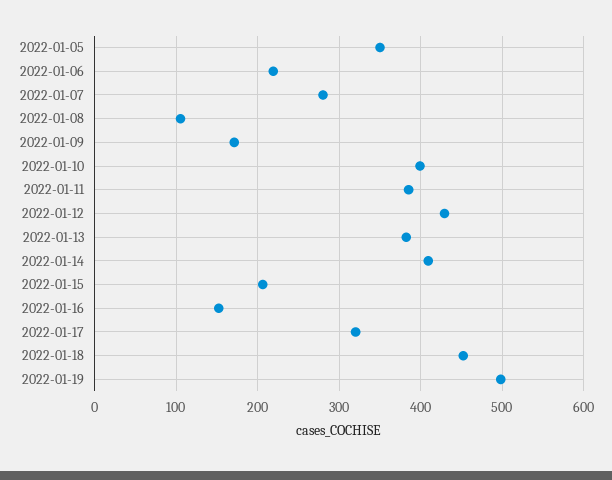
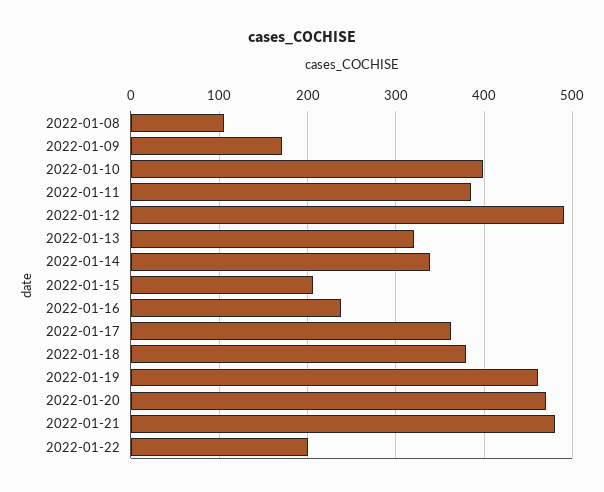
2022-01-05: 350 -> none
2022-01-06: 220 -> none
2022-01-07: 280 -> none
2022-01-12: 430 -> 490
2022-01-13: 380 -> 320
2022-01-14: 410 -> 340
2022-01-16: 150 -> 240
2022-01-17: 320 -> 360
2022-01-18: 450 -> 380
2022-01-19: 500 -> 460
2022-01-20: none -> 470
2022-01-21: none -> 480
2022-01-22: none -> 200

